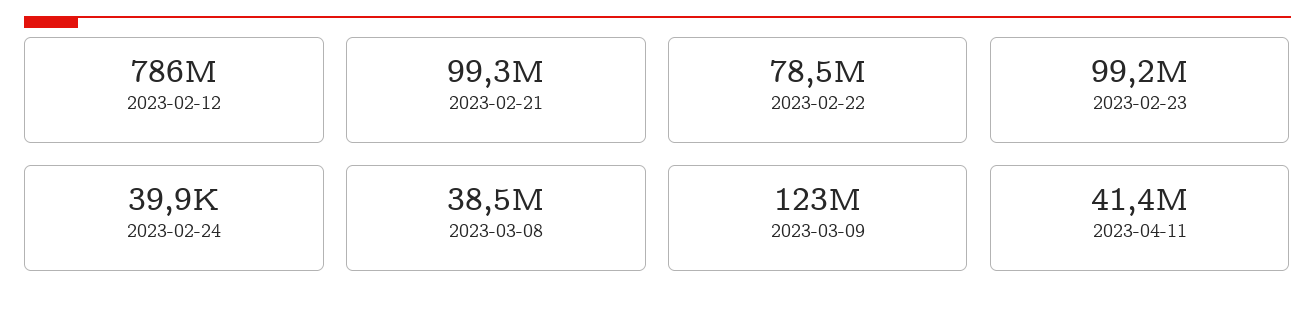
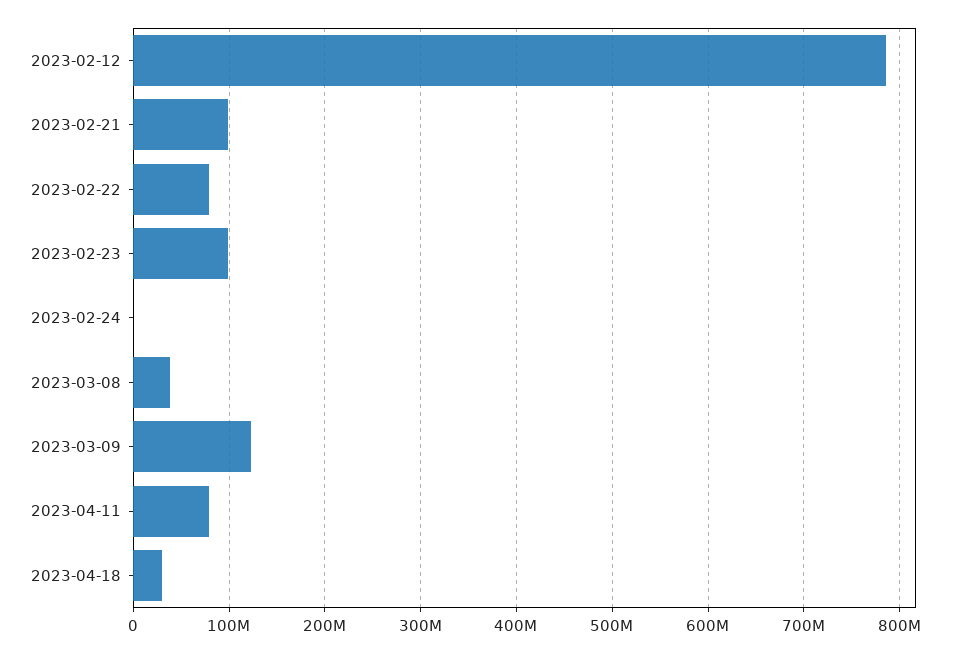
2023-04-11: 41400000 -> 80000000
2023-04-18: none -> 30000000

